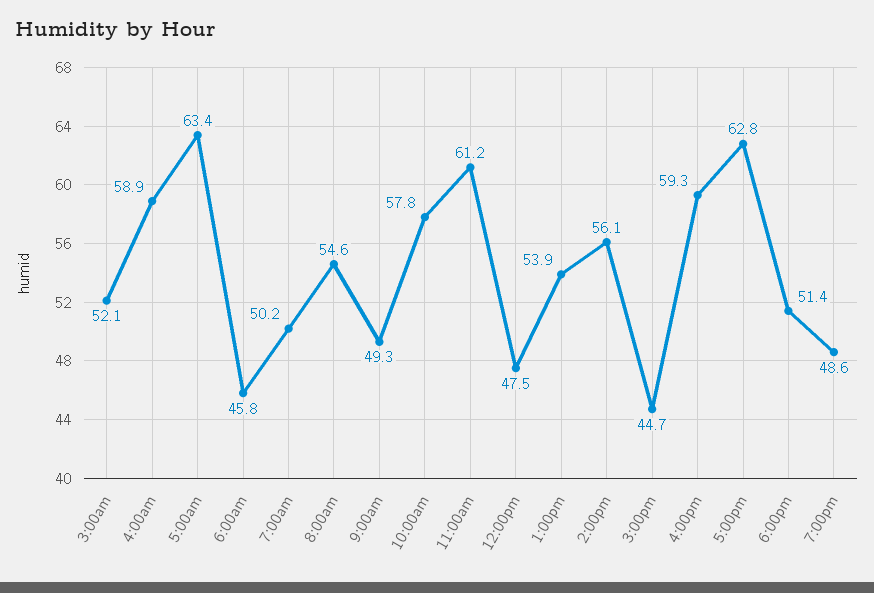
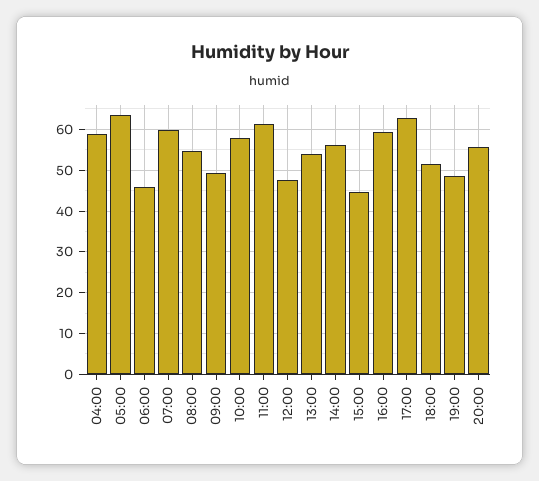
3:00am: 52.1 -> none
7:00am: 50.2 -> 60
20:00: none -> 56

